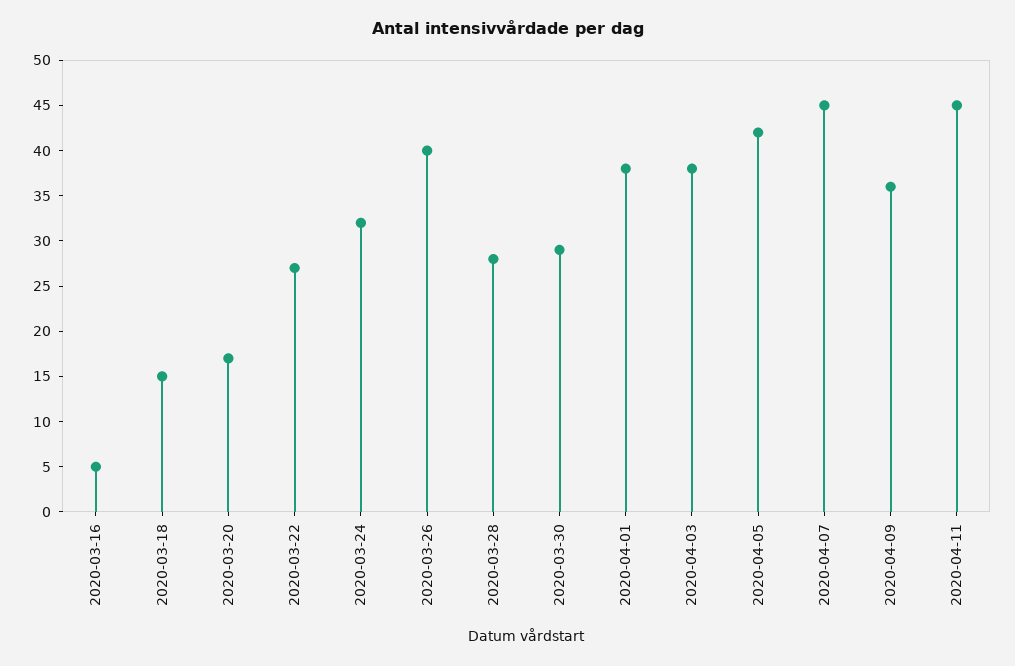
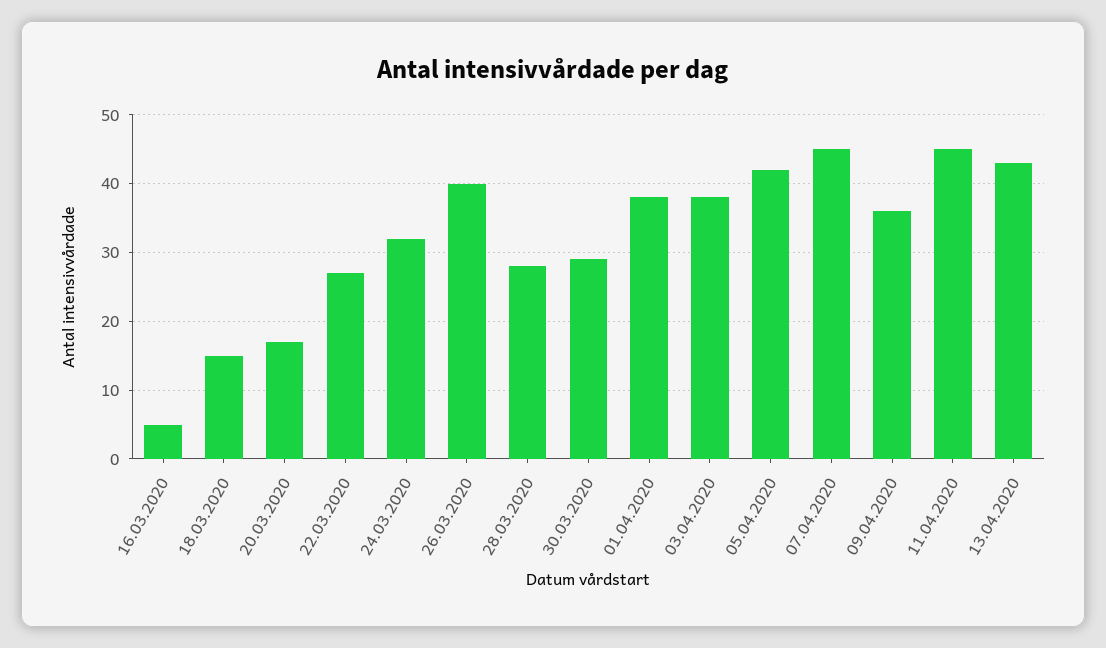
13.04.2020: none -> 43

